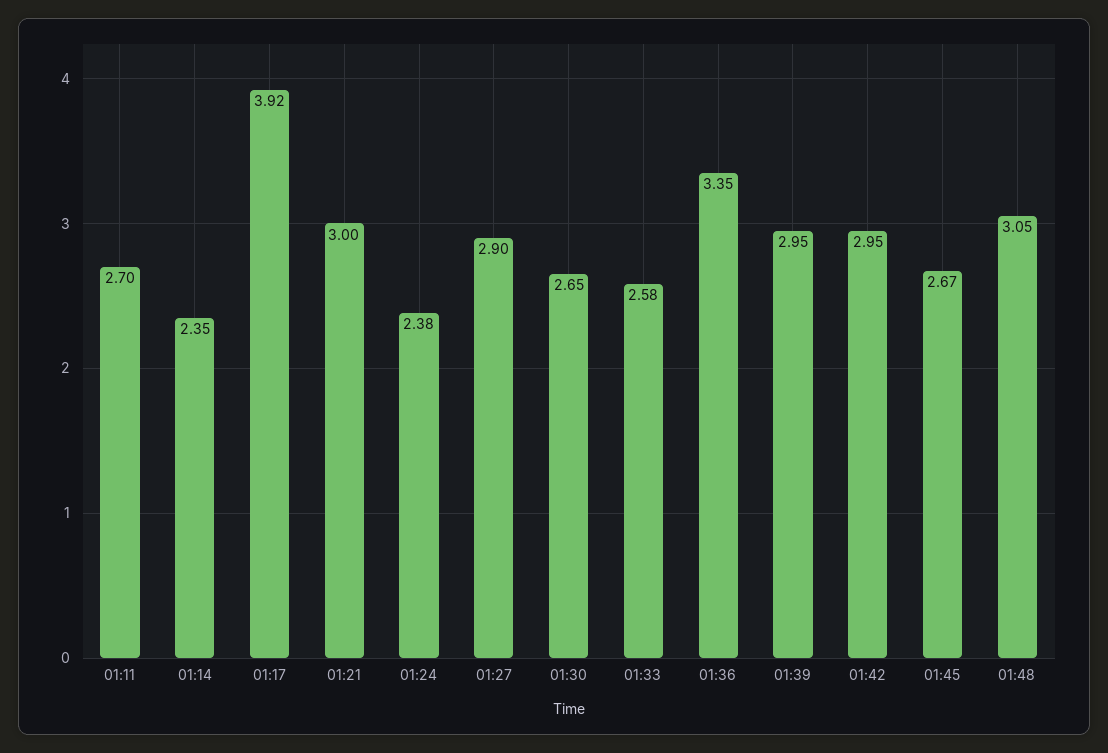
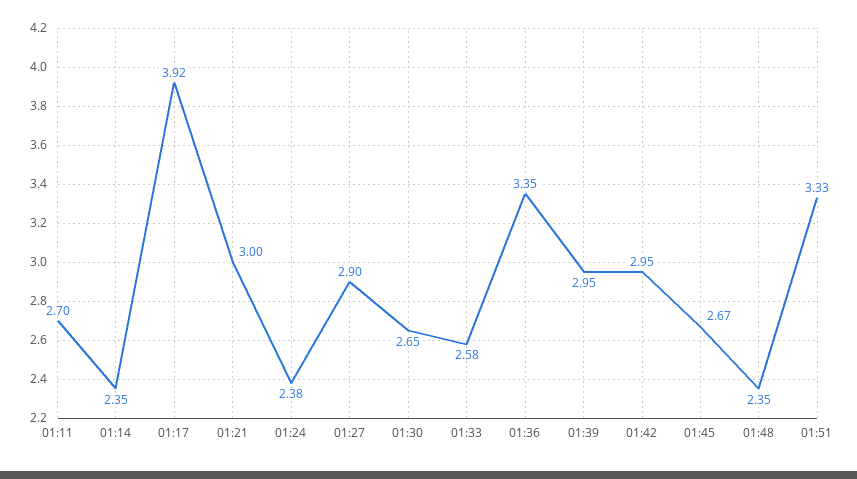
01:48: 3.05 -> 2.35
01:51: none -> 3.33

